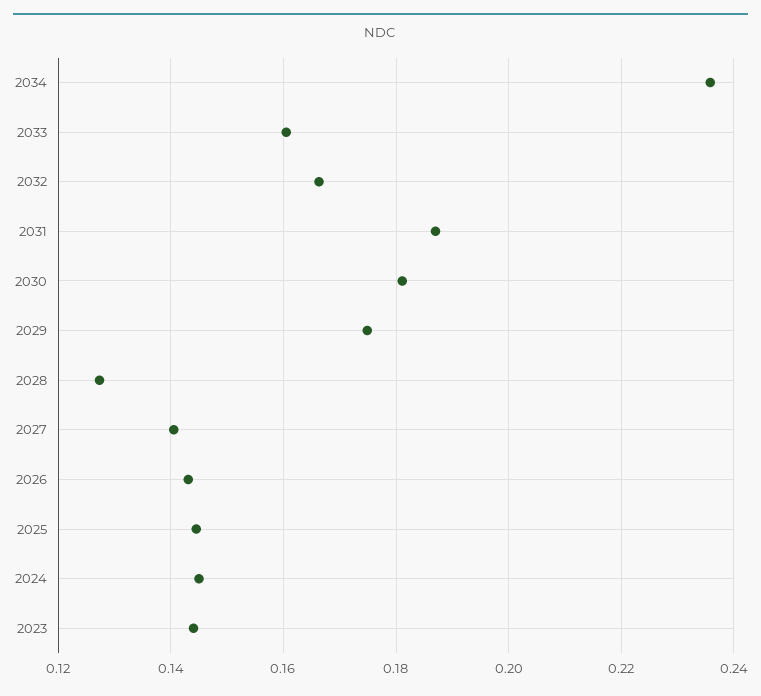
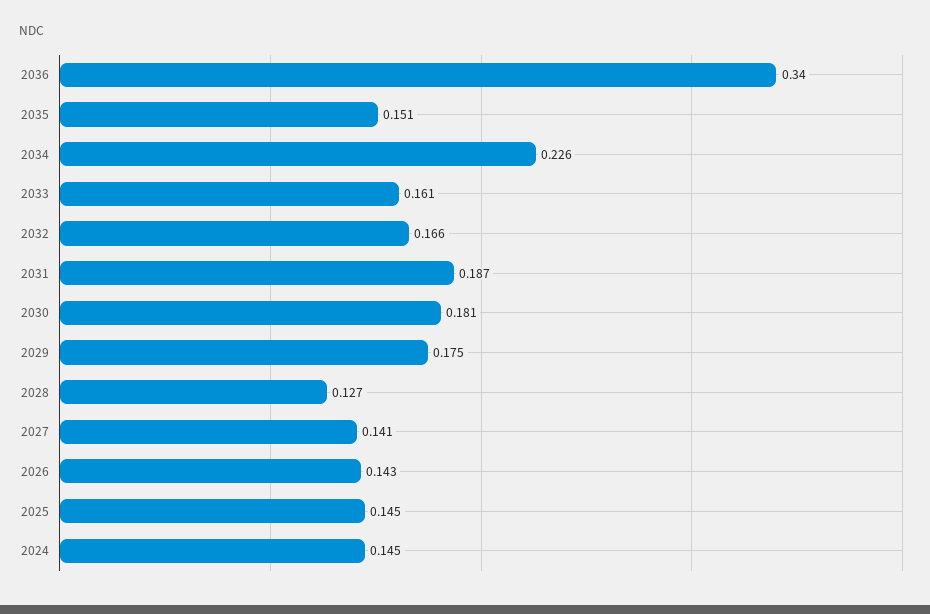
2034: 0.236 -> 0.226
2023: 0.144 -> none
2036: none -> 0.34
2035: none -> 0.151

